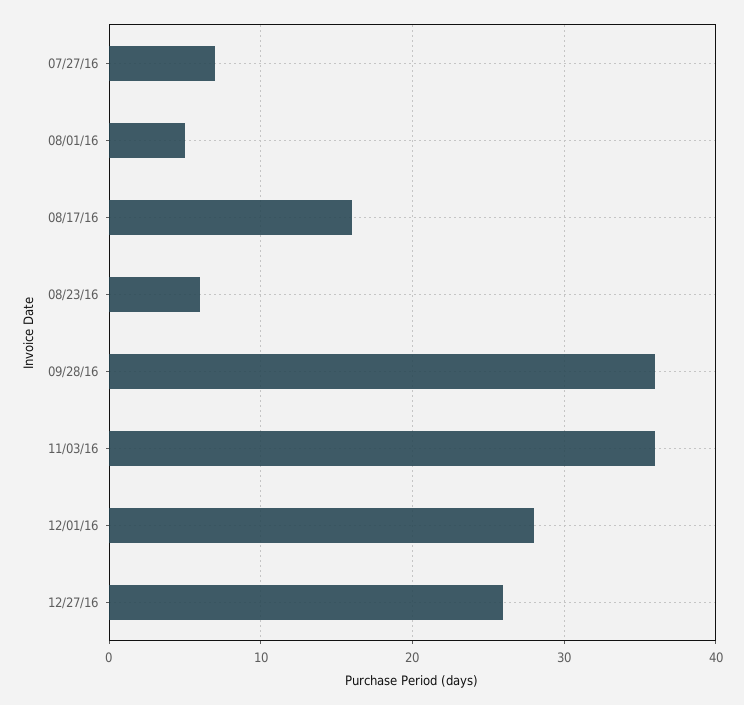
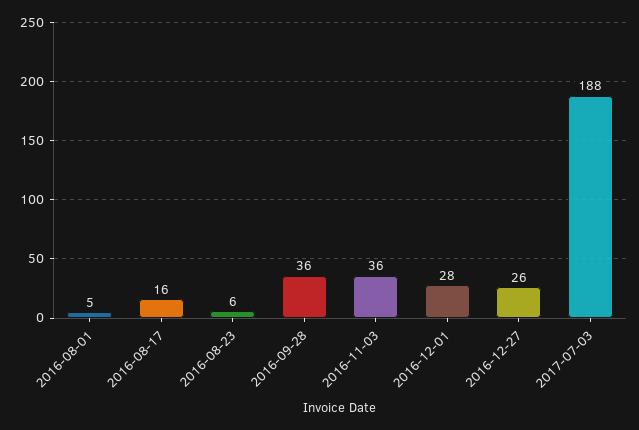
07/27/16: 7 -> none
2017-07-03: none -> 188

